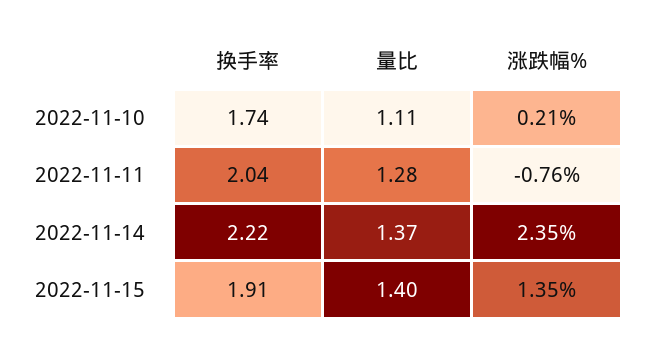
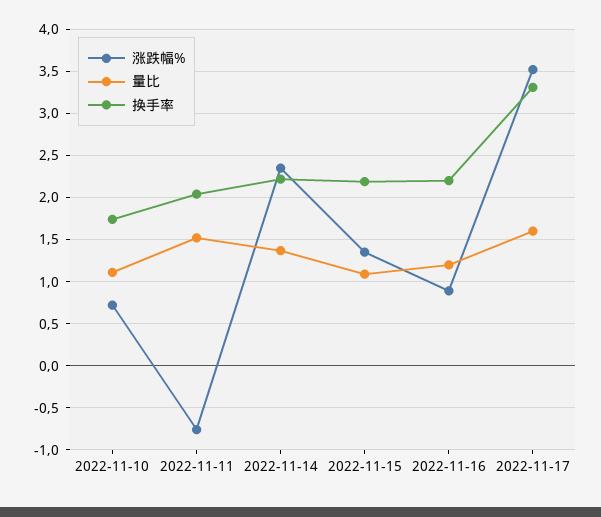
涨跌幅%, 2022-11-10: 0.21 -> 0.7
量比, 2022-11-11: 1.28 -> 1.5
换手率, 2022-11-15: 1.91 -> 2.2
量比, 2022-11-15: 1.4 -> 1.1
涨跌幅%, 2022-11-16: none -> 0.9
量比, 2022-11-16: none -> 1.2
换手率, 2022-11-16: none -> 2.2
涨跌幅%, 2022-11-17: none -> 3.5
量比, 2022-11-17: none -> 1.6
换手率, 2022-11-17: none -> 3.3

